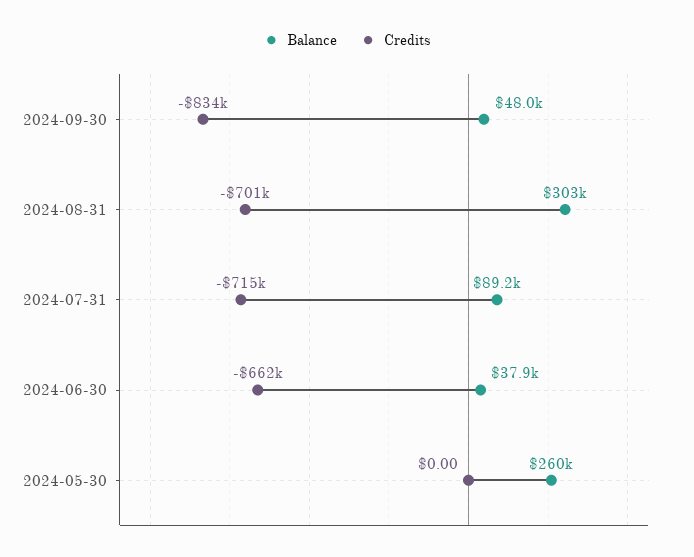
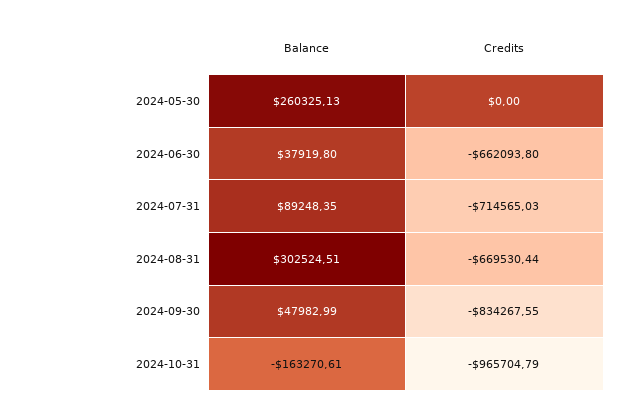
Credits, 2024-08-31: -701000 -> -669530.44
Balance, 2024-10-31: none -> -163270.61
Credits, 2024-10-31: none -> -965704.79

